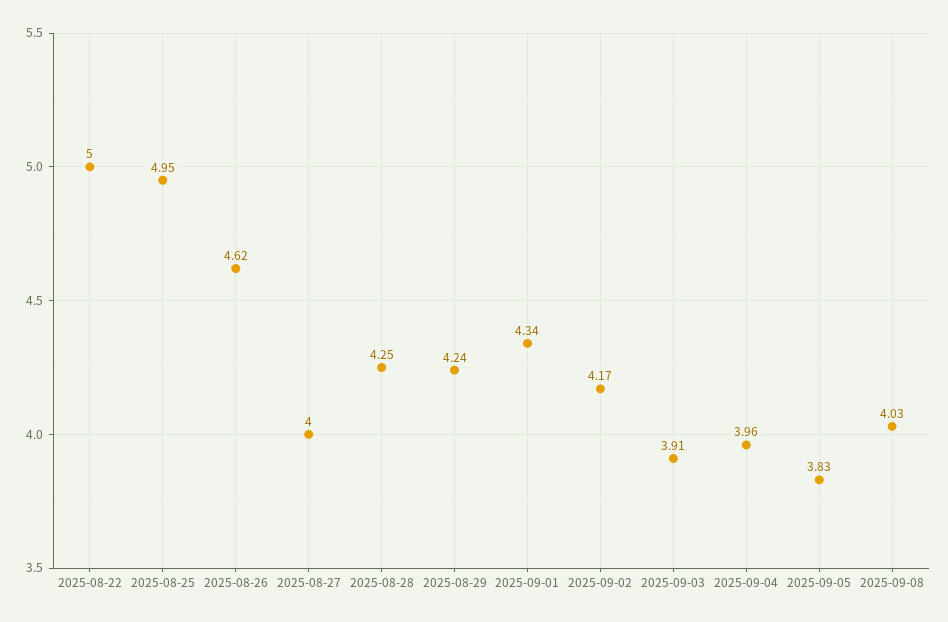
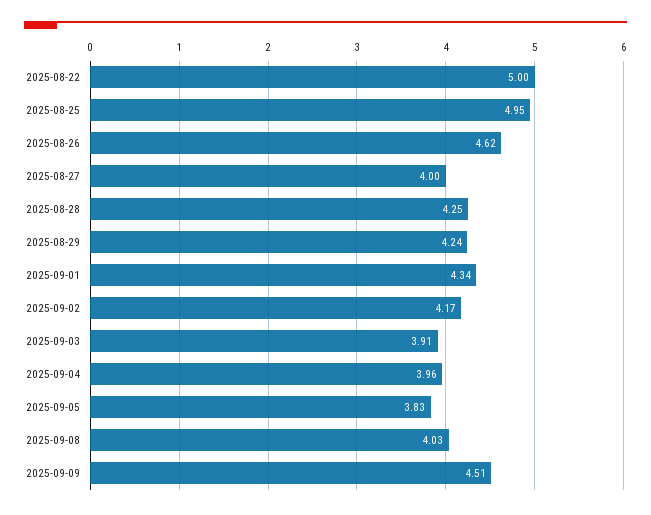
2025-09-09: none -> 4.51

